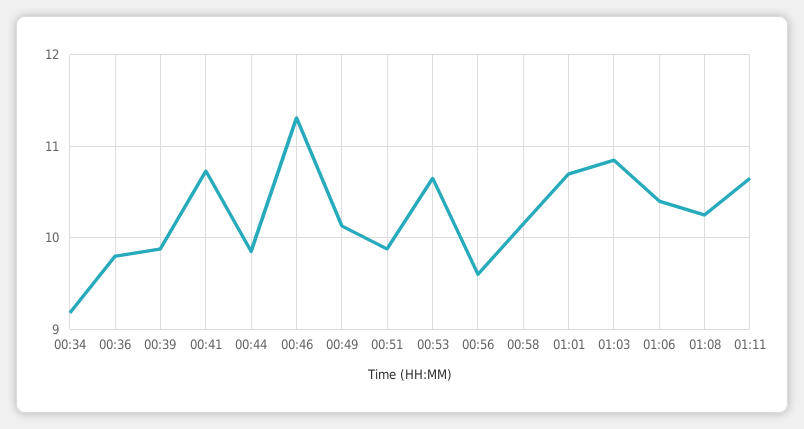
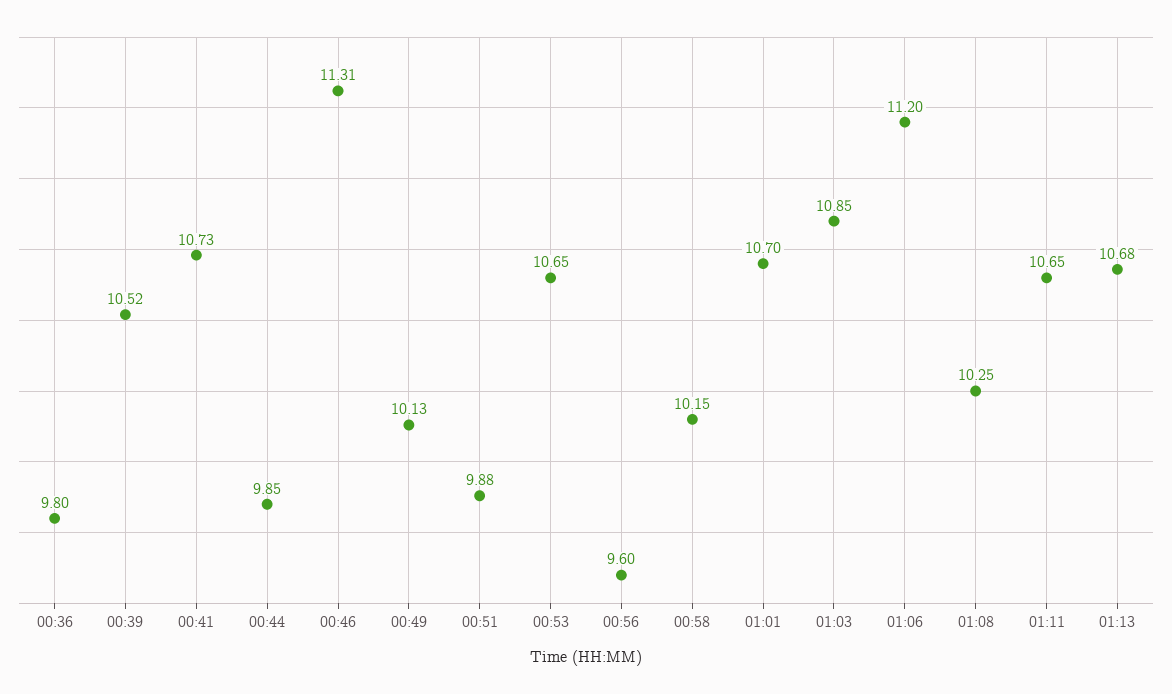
00:34: 9.2 -> none
00:39: 9.9 -> 10.52
01:06: 10.4 -> 11.2
01:13: none -> 10.68

